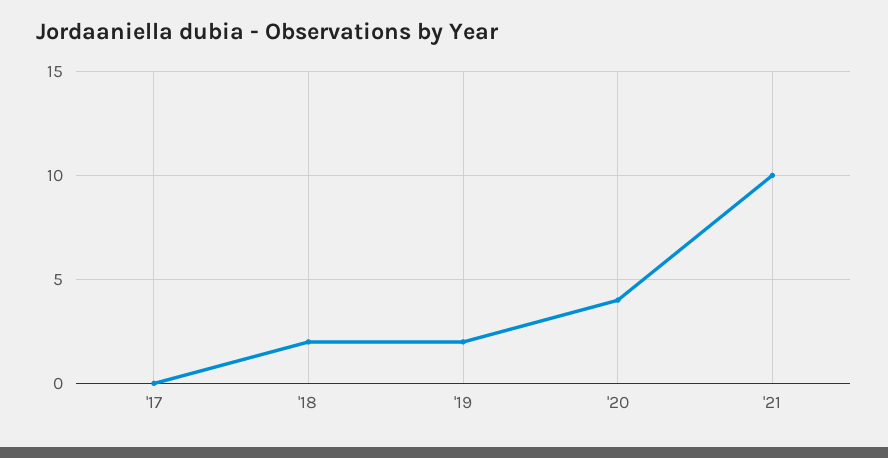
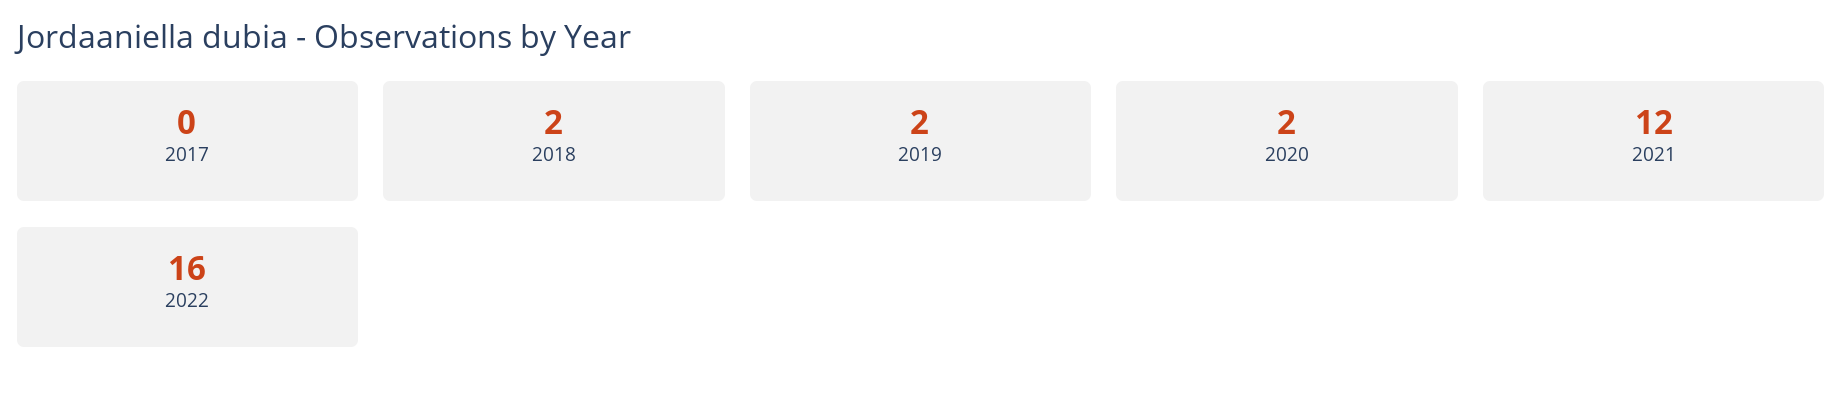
'20: 4 -> 2
'21: 10 -> 12
2022: none -> 16

